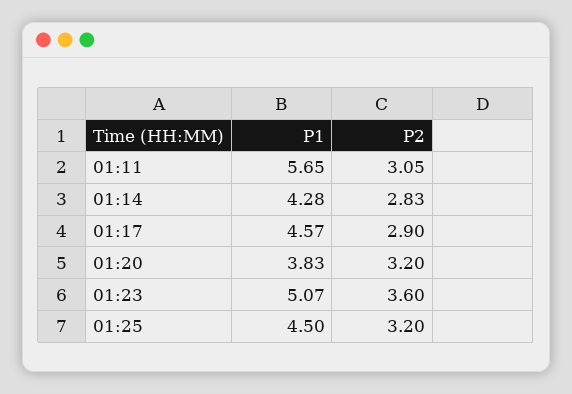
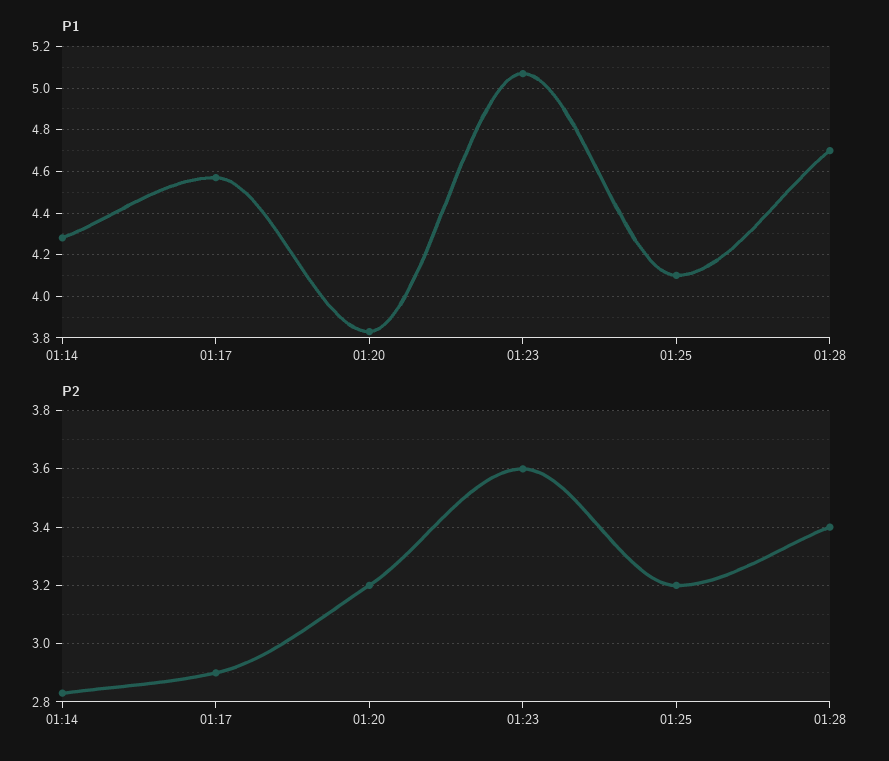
P1, 01:11: 5.65 -> none
P2, 01:11: 3.05 -> none
P1, 01:25: 4.5 -> 4.1
P1, 01:28: none -> 4.7
P2, 01:28: none -> 3.4

